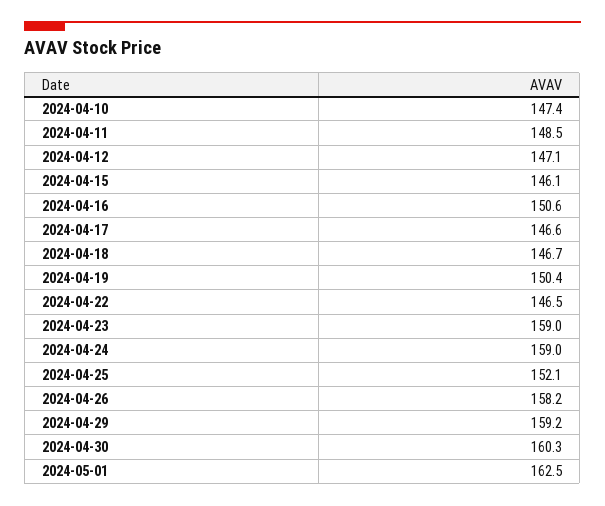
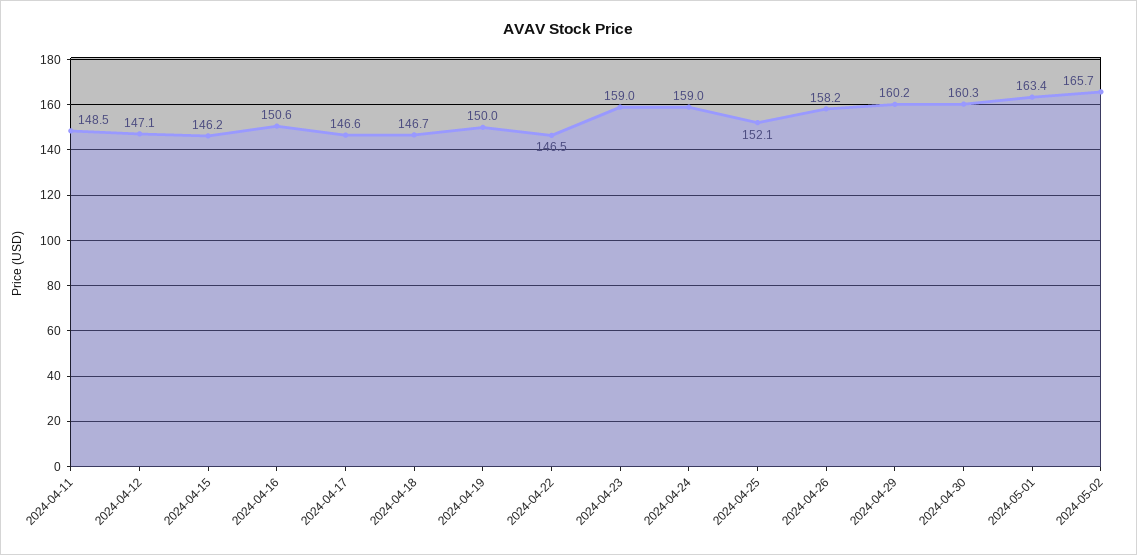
2024-04-10: 147.4 -> none
2024-04-15: 146.1 -> 146.2
2024-04-19: 150.4 -> 150
2024-04-29: 159.2 -> 160.2
2024-05-01: 162.5 -> 163.4
2024-05-02: none -> 165.7

